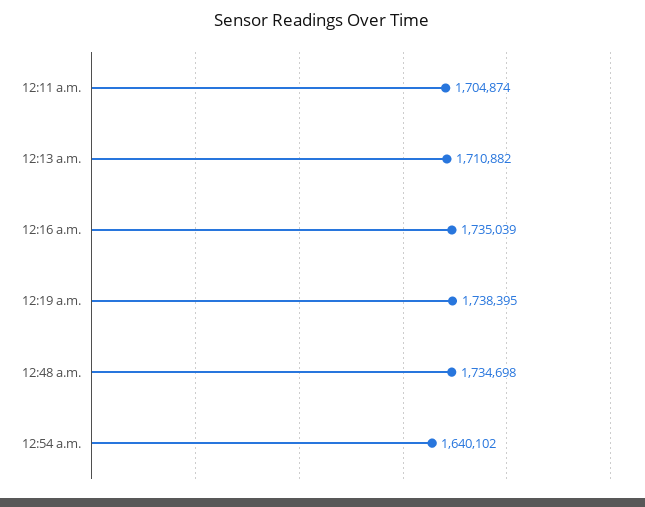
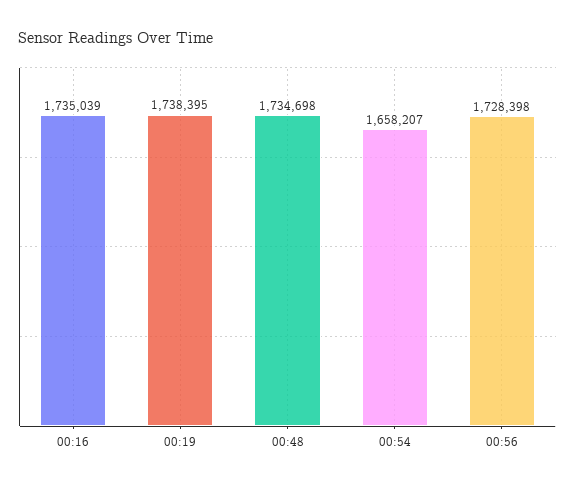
12:11 a.m.: 1704874 -> none
12:13 a.m.: 1710882 -> none
12:54 a.m.: 1640102 -> 1658207
00:56: none -> 1728398

